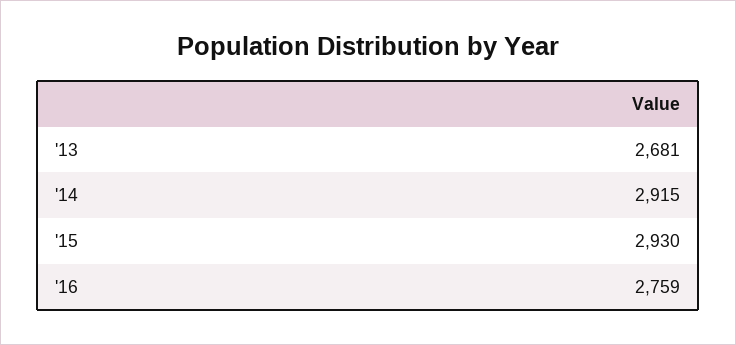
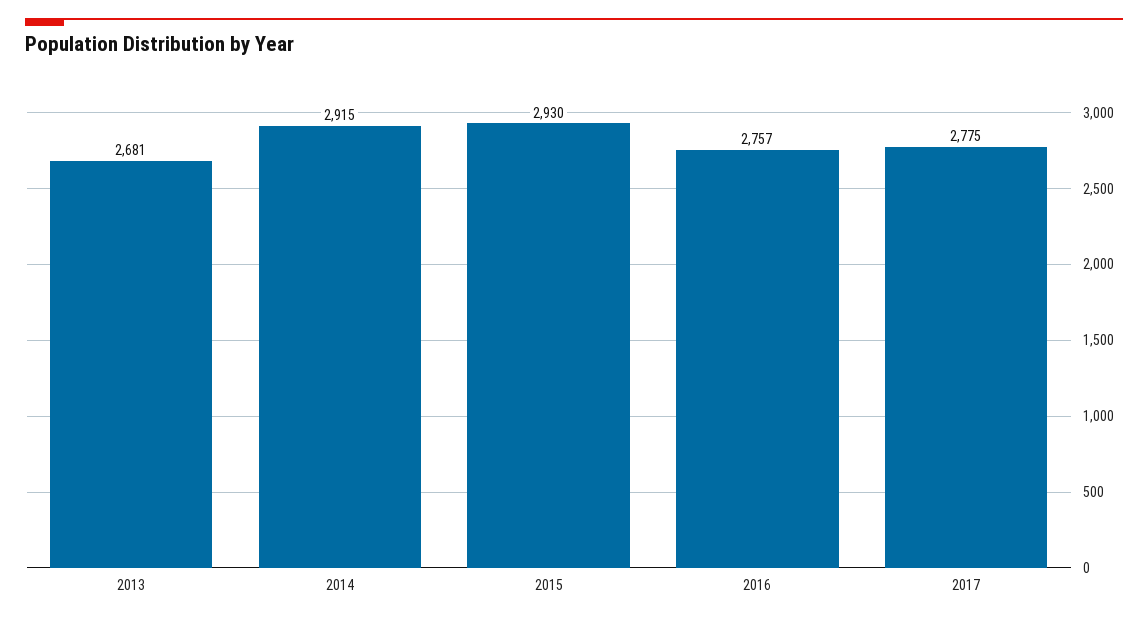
'16: 2759 -> 2757
2017: none -> 2775

